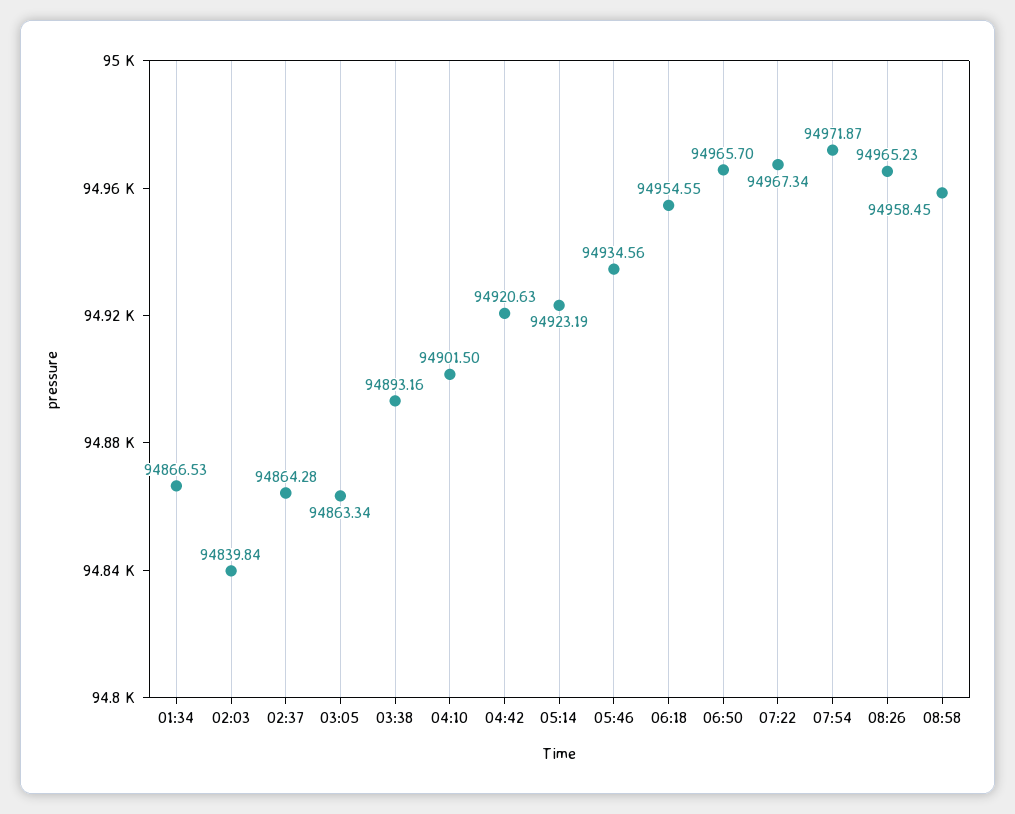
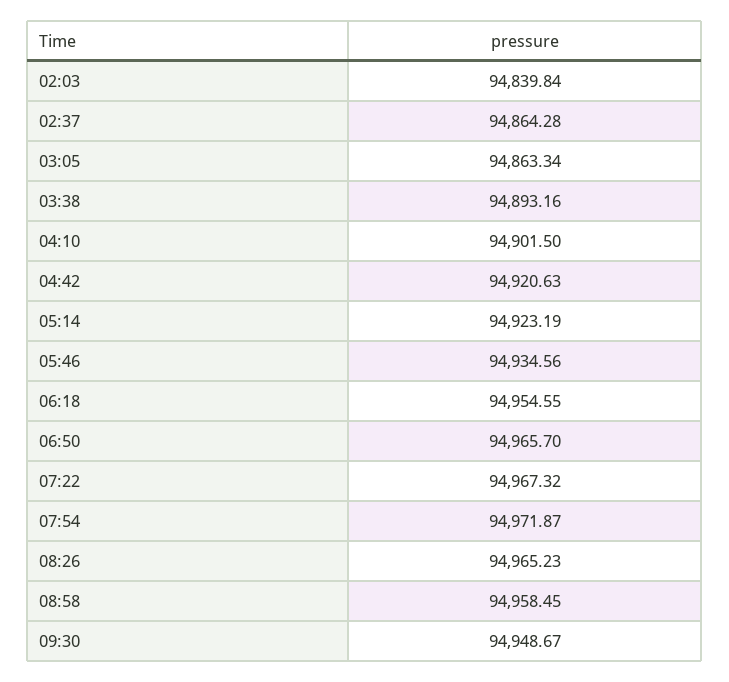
01:34: 94866.53 -> none
07:22: 94967.34 -> 94967.32
09:30: none -> 94948.67

